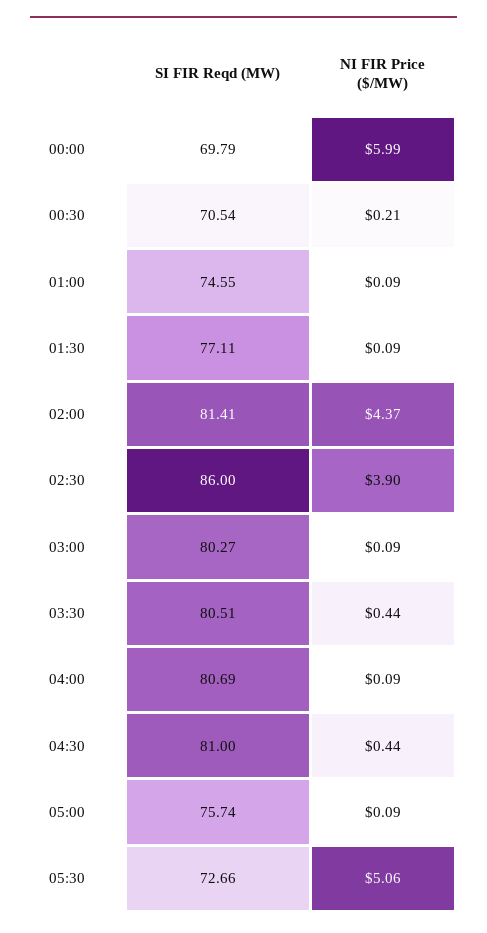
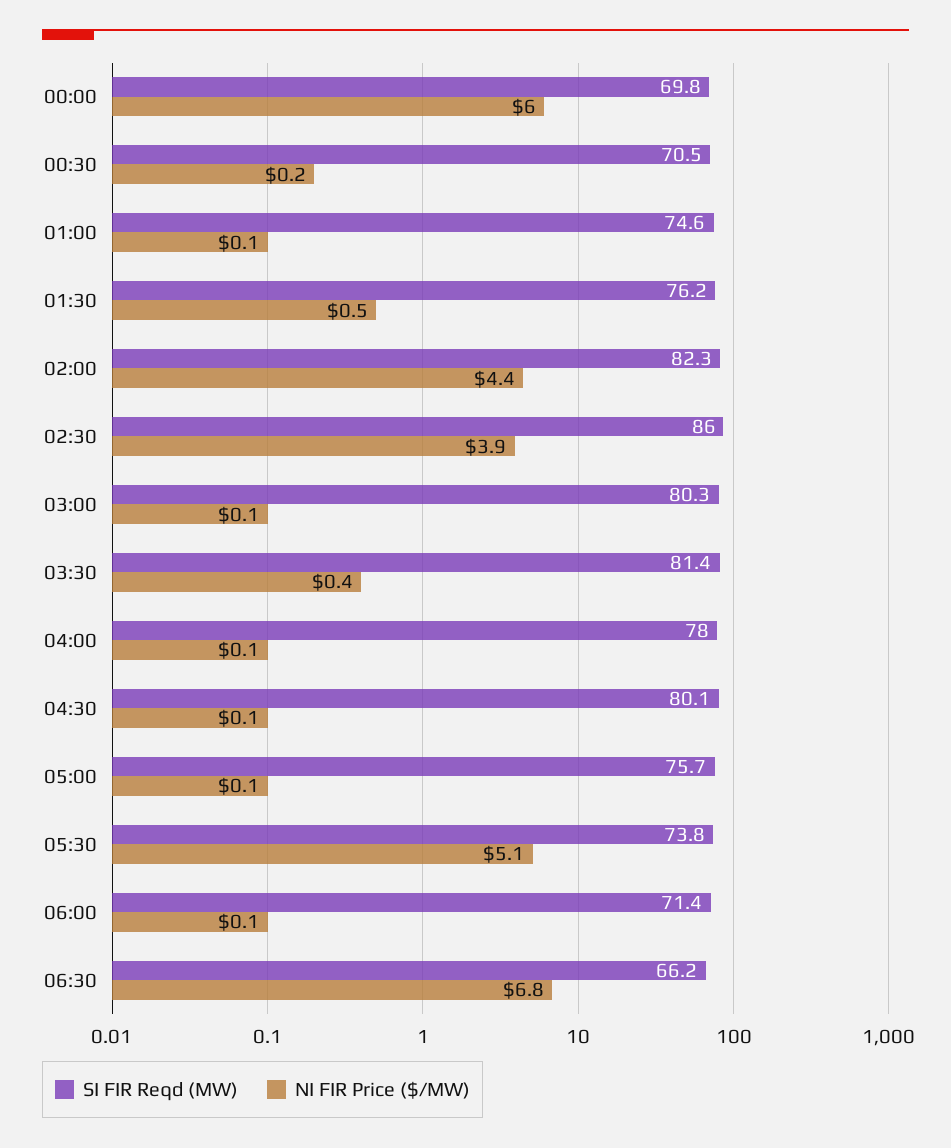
SI FIR Reqd (MW), 01:30: 77.11 -> 76.2
NI FIR Price ($/MW), 01:30: 0.09 -> 0.5
SI FIR Reqd (MW), 02:00: 81.41 -> 82.3
SI FIR Reqd (MW), 03:30: 80.51 -> 81.4
SI FIR Reqd (MW), 04:00: 80.69 -> 78
SI FIR Reqd (MW), 04:30: 81 -> 80.1
NI FIR Price ($/MW), 04:30: 0.44 -> 0.1
SI FIR Reqd (MW), 05:30: 72.66 -> 73.8
SI FIR Reqd (MW), 06:00: none -> 71.4
NI FIR Price ($/MW), 06:00: none -> 0.1
SI FIR Reqd (MW), 06:30: none -> 66.2
NI FIR Price ($/MW), 06:30: none -> 6.8

